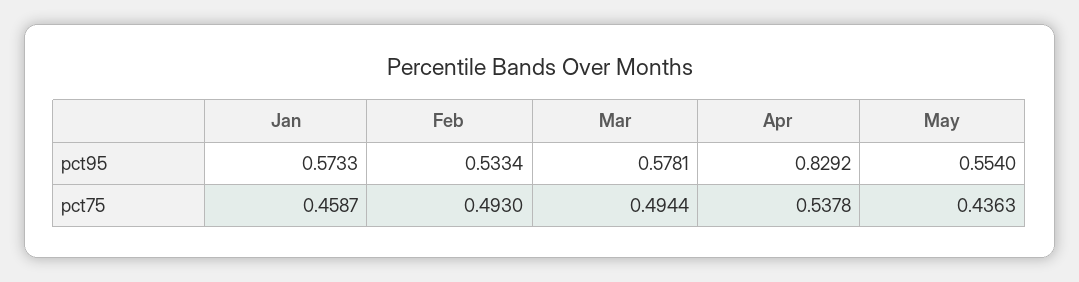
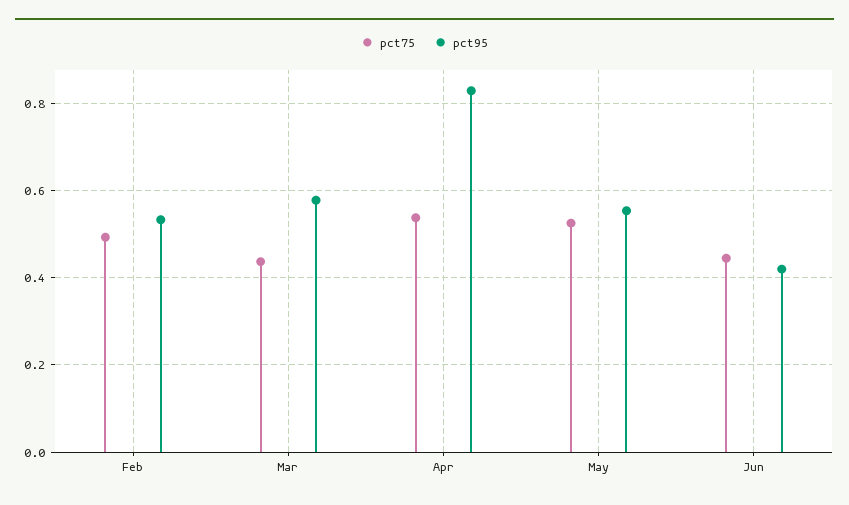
pct95, Jan: 0.5733 -> none
pct75, Jan: 0.4587 -> none
pct75, Mar: 0.4944 -> 0.44
pct75, May: 0.4363 -> 0.52
pct75, Jun: none -> 0.44
pct95, Jun: none -> 0.42

